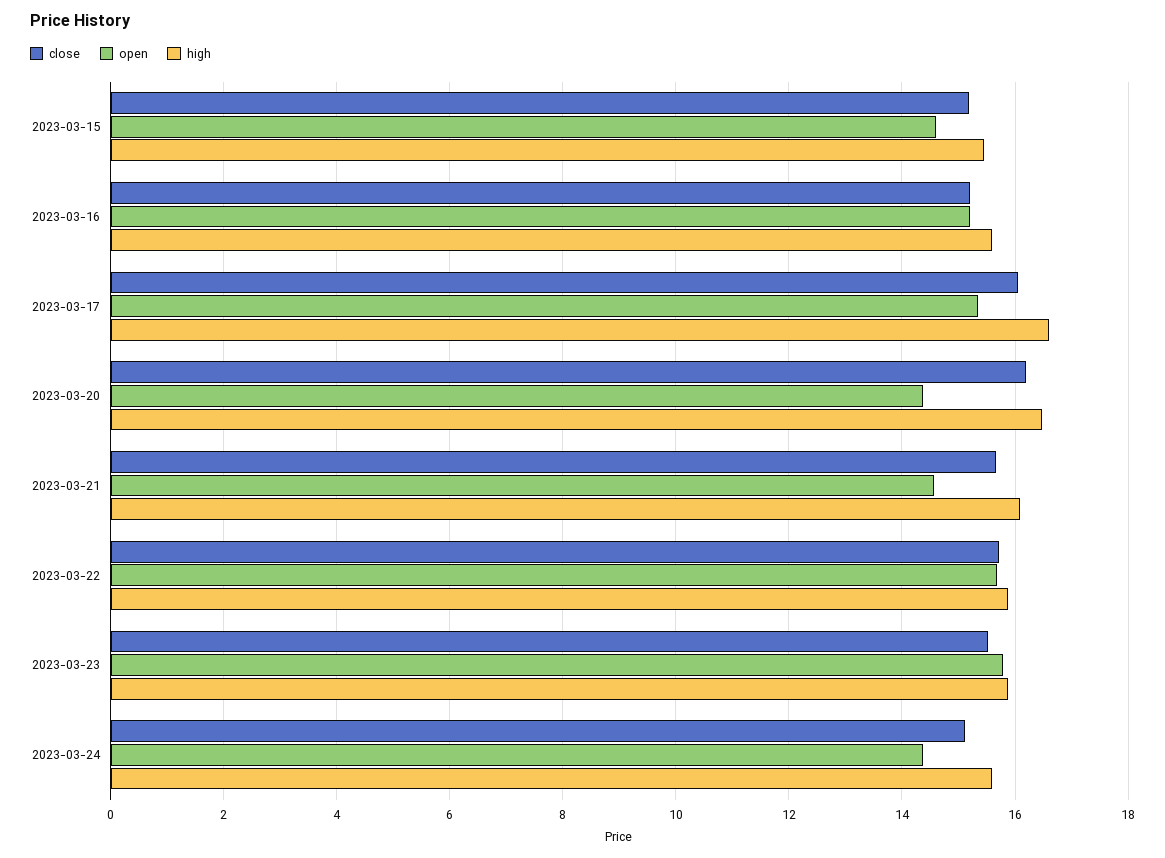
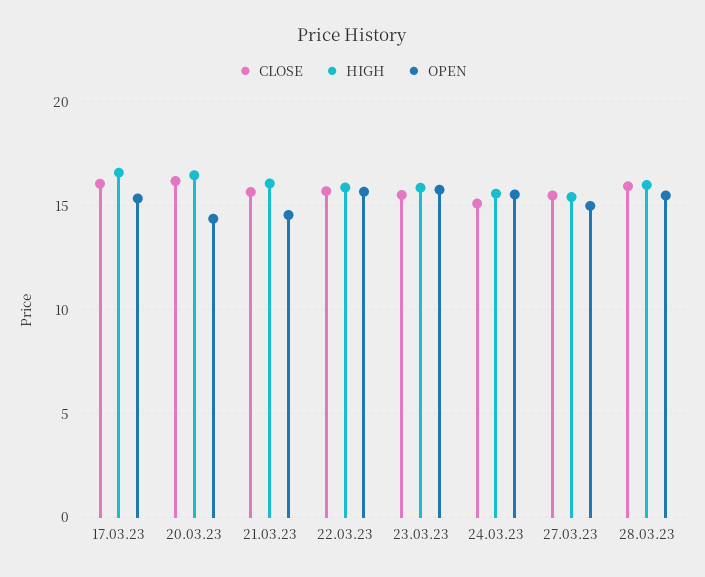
close, 2023-03-15: 15.2 -> none
open, 2023-03-15: 14.6 -> none
high, 2023-03-15: 15.4 -> none
close, 2023-03-16: 15.2 -> none
open, 2023-03-16: 15.2 -> none
high, 2023-03-16: 15.6 -> none
open, 2023-03-24: 14.4 -> 15.5
close, 27.03.23: none -> 15.5
high, 27.03.23: none -> 15.5
open, 27.03.23: none -> 15
close, 28.03.23: none -> 16
high, 28.03.23: none -> 16
open, 28.03.23: none -> 15.5

